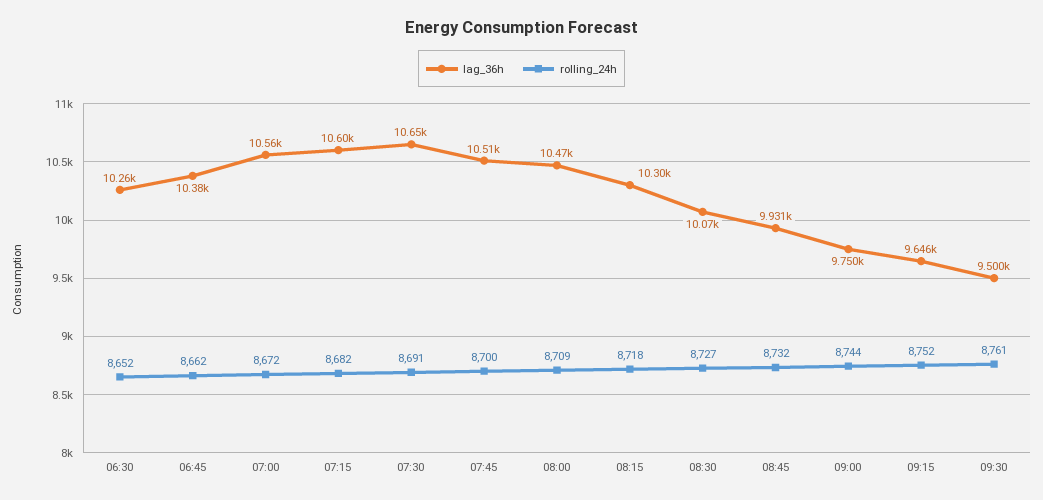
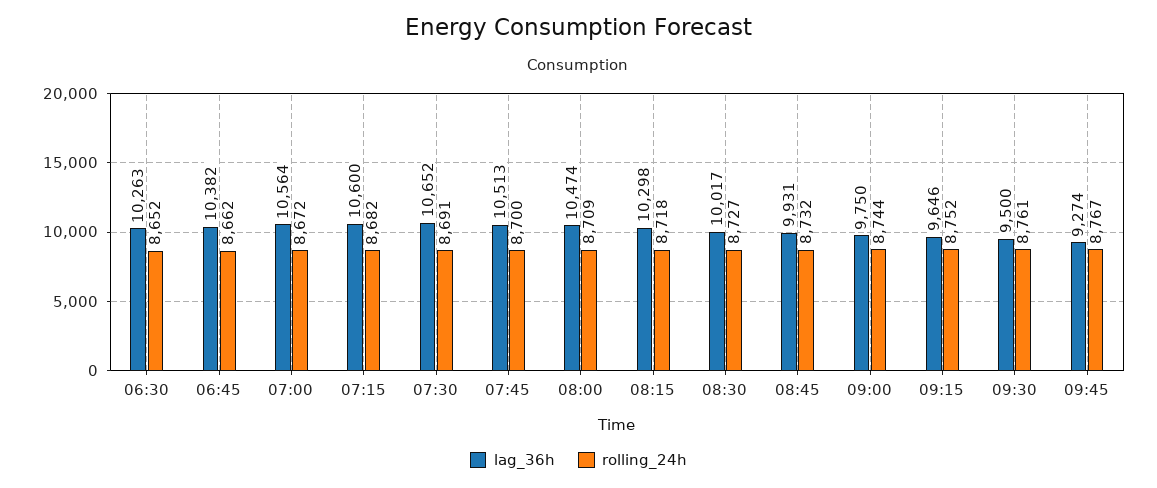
lag_36h, 08:30: 10070 -> 10017
lag_36h, 09:45: none -> 9274
rolling_24h, 09:45: none -> 8767

